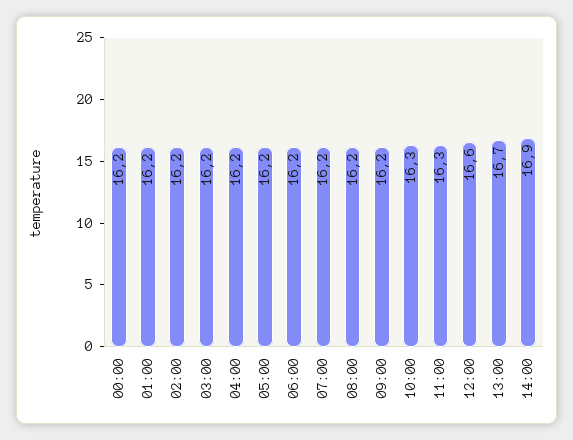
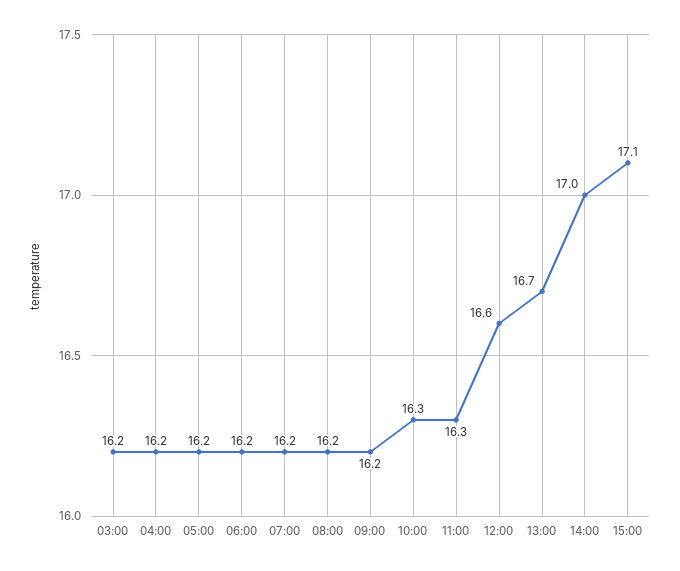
00:00: 16.2 -> none
01:00: 16.2 -> none
02:00: 16.2 -> none
14:00: 16.9 -> 17
15:00: none -> 17.1

